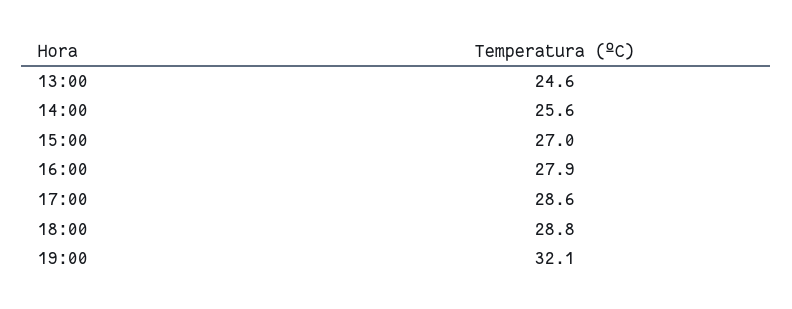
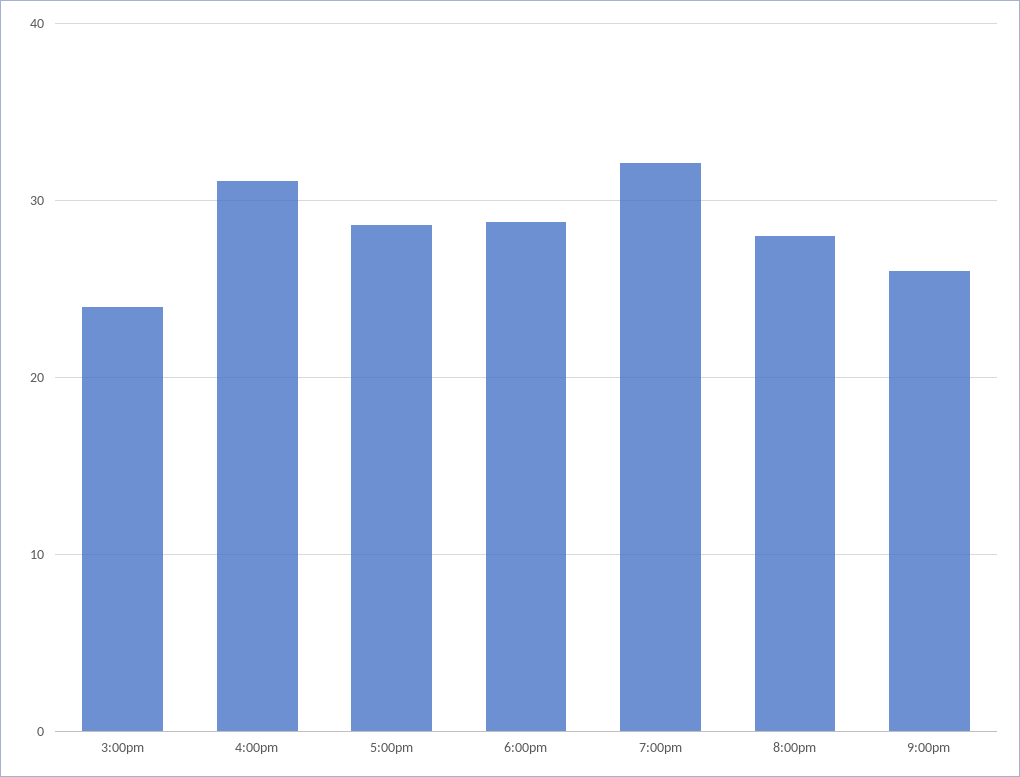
13:00: 24.6 -> none
14:00: 25.6 -> none
15:00: 27 -> 24
16:00: 27.9 -> 31
8:00pm: none -> 28
9:00pm: none -> 26

